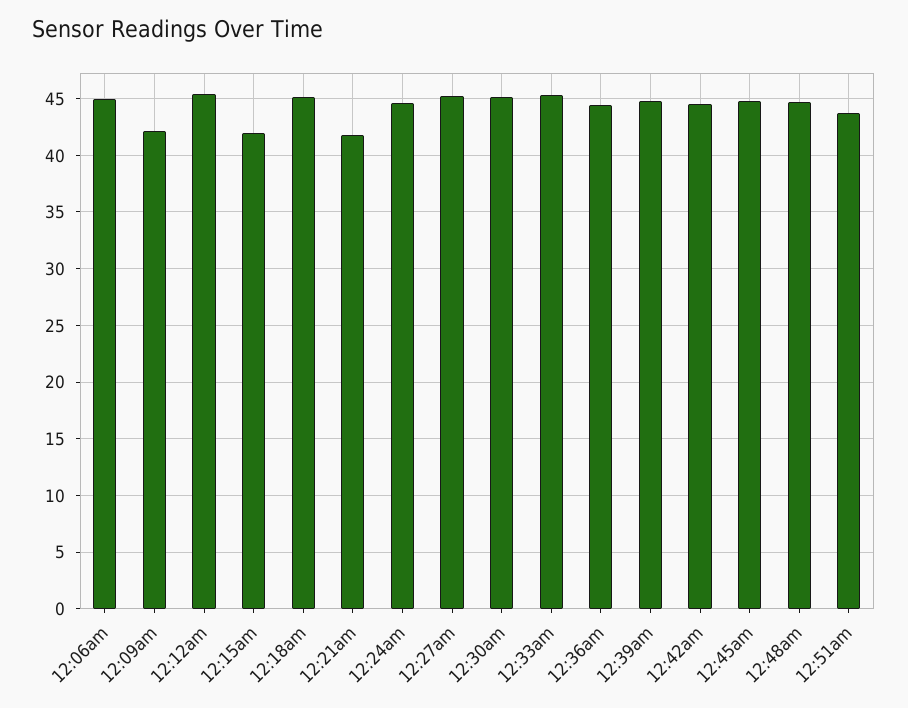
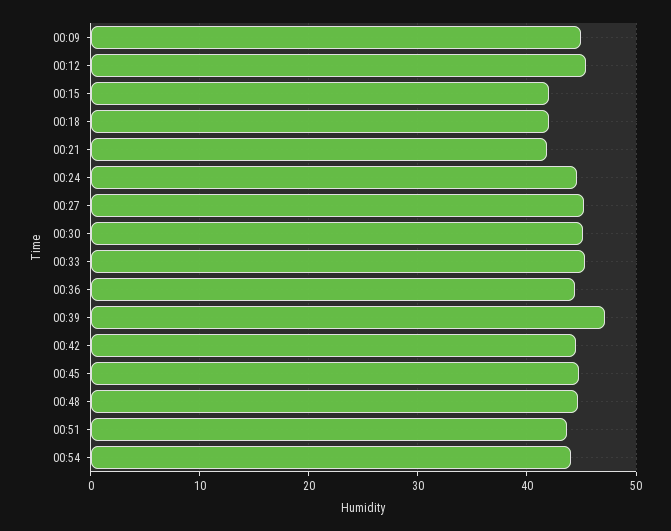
12:06am: 45 -> none
12:09am: 42 -> 45
12:18am: 45 -> 42
12:39am: 45 -> 47
00:54: none -> 44

